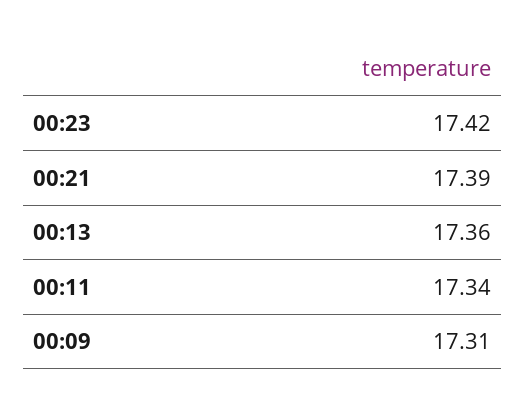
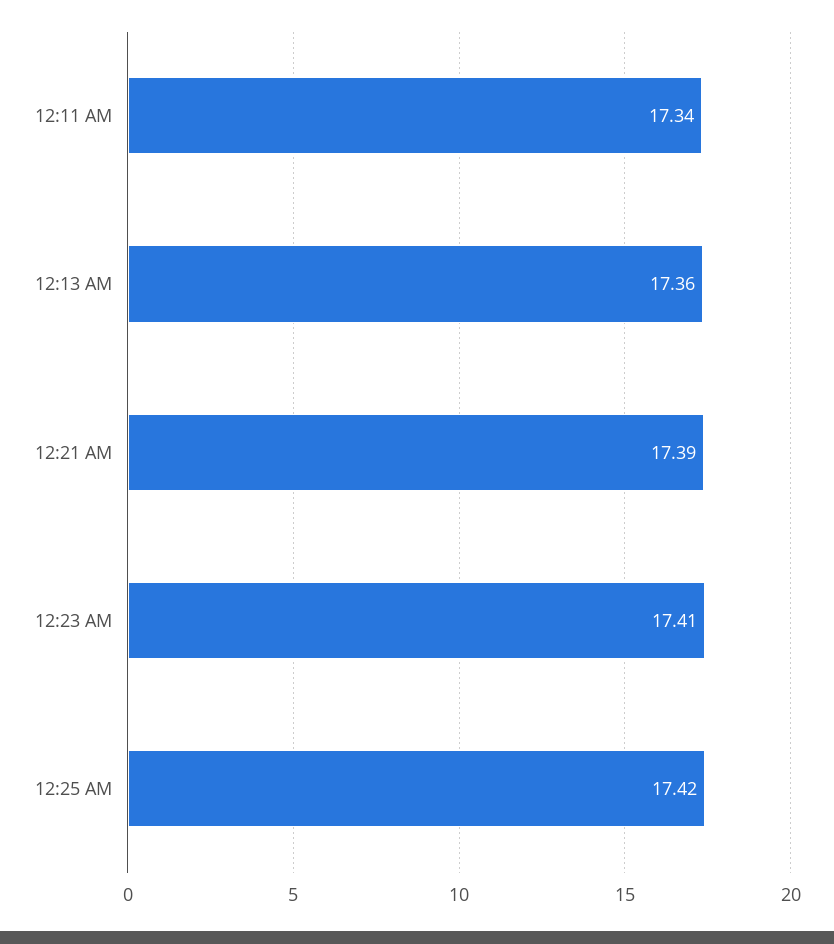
00:23: 17.42 -> 17.41
00:09: 17.31 -> none
12:25 AM: none -> 17.42

